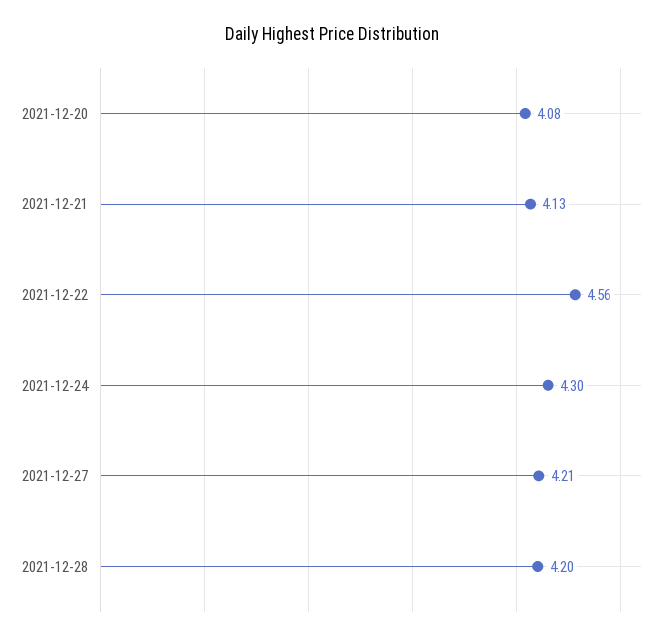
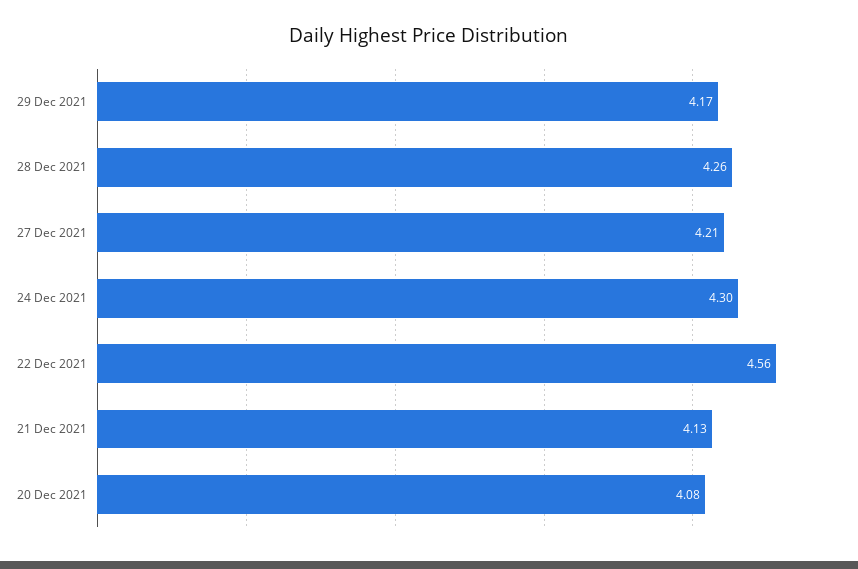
2021-12-28: 4.2 -> 4.26
29 Dec 2021: none -> 4.17

